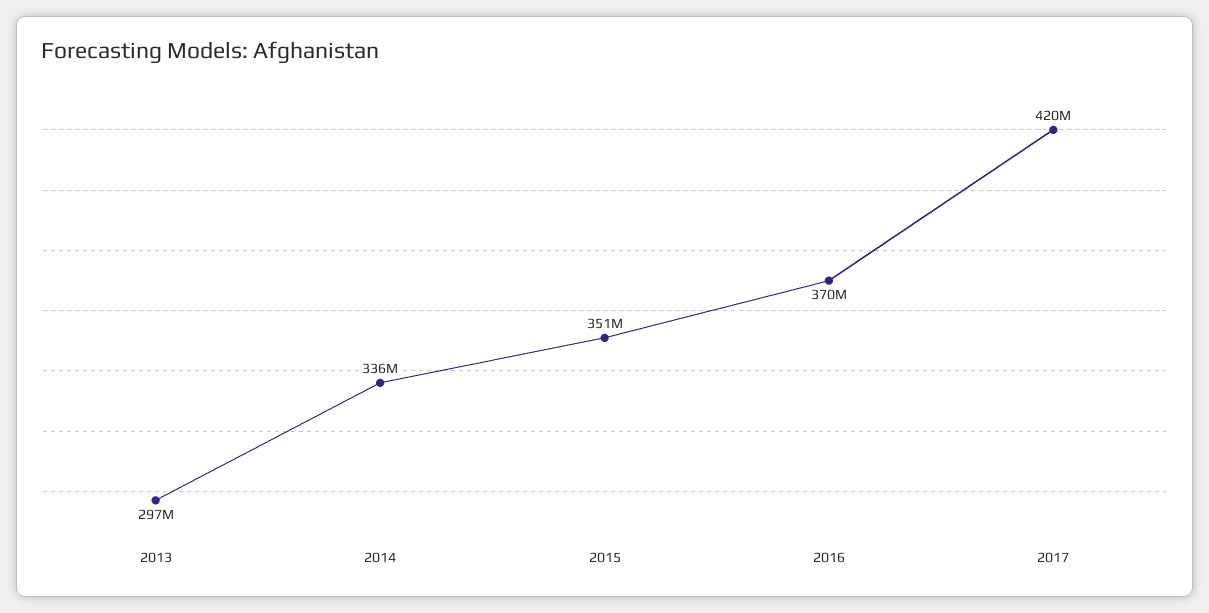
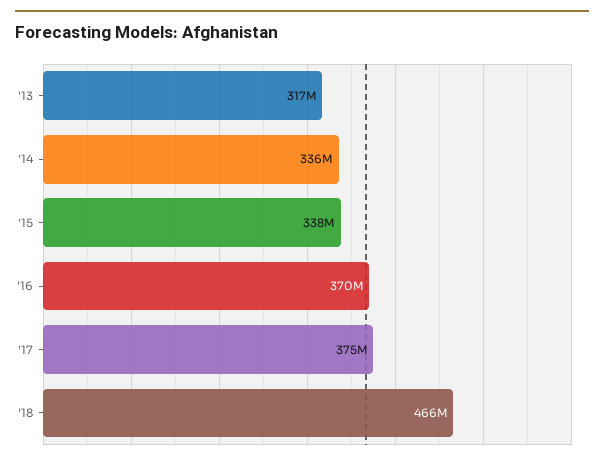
2013: 297000000 -> 317000000
2015: 351000000 -> 338000000
2017: 420000000 -> 375000000
'18: none -> 466000000

